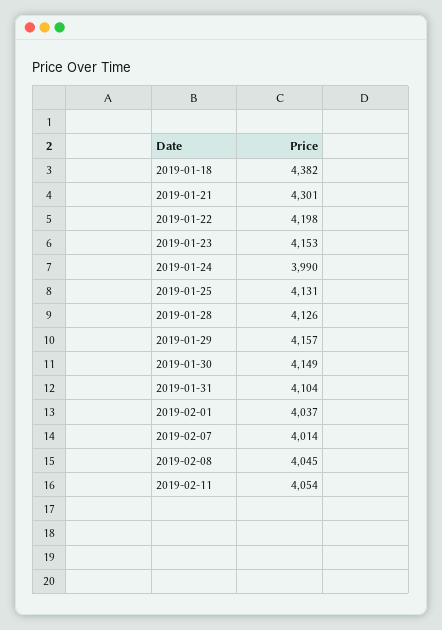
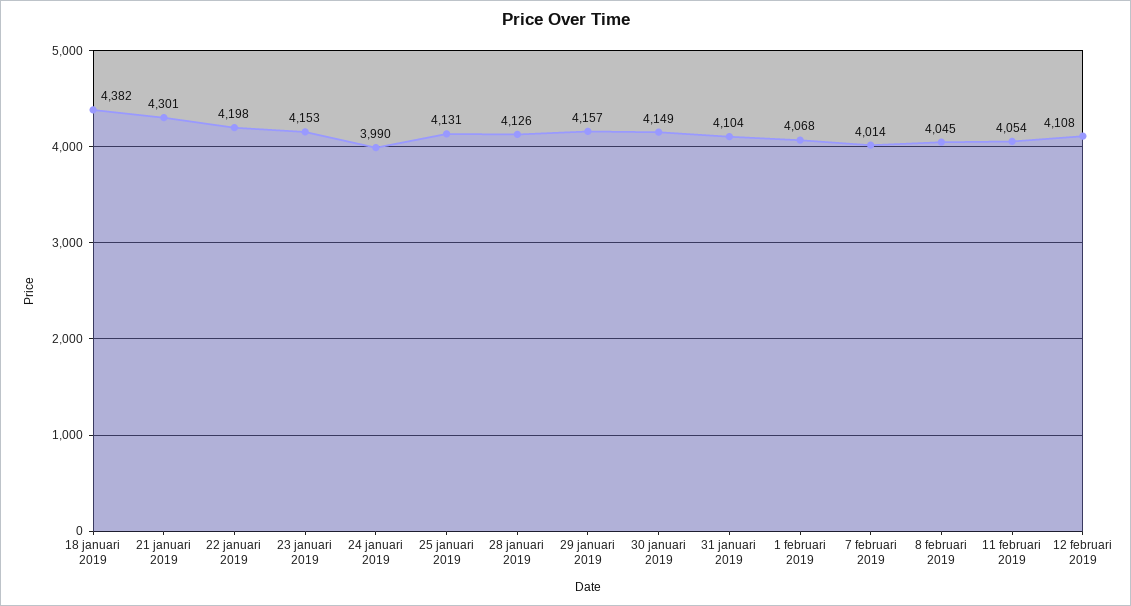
2019-02-01: 4037 -> 4068
12 februari 2019: none -> 4108

